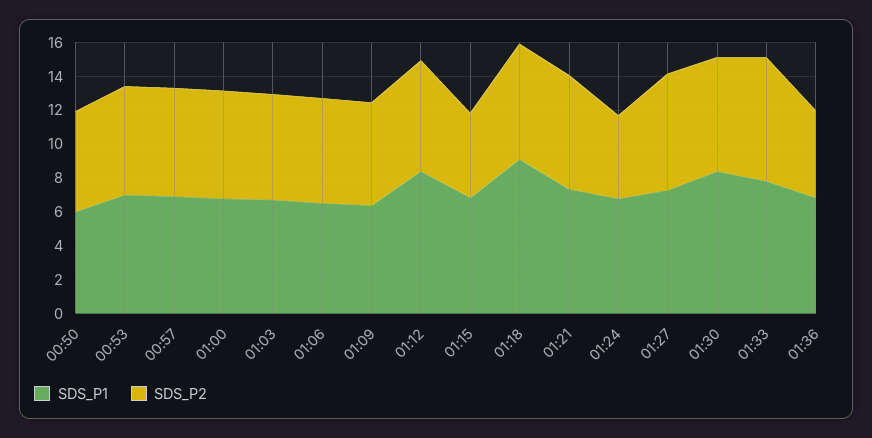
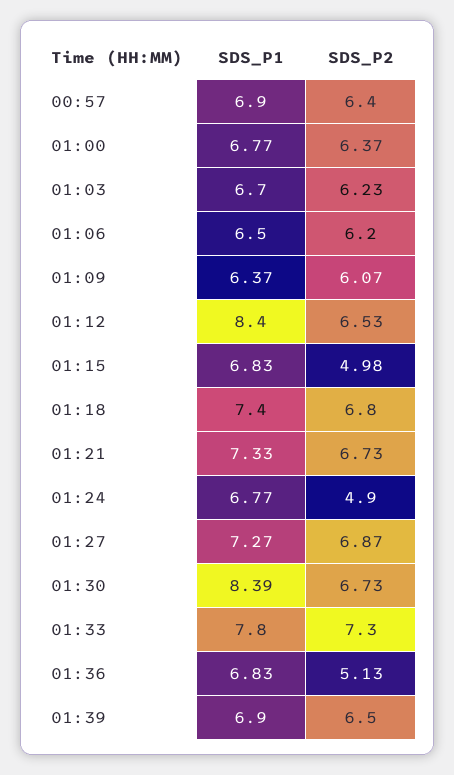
SDS_P1, 00:50: 6 -> none
SDS_P2, 00:50: 6 -> none
SDS_P1, 00:53: 7 -> none
SDS_P2, 00:53: 6.5 -> none
SDS_P1, 01:18: 9 -> 7.4
SDS_P1, 01:39: none -> 6.9
SDS_P2, 01:39: none -> 6.5

